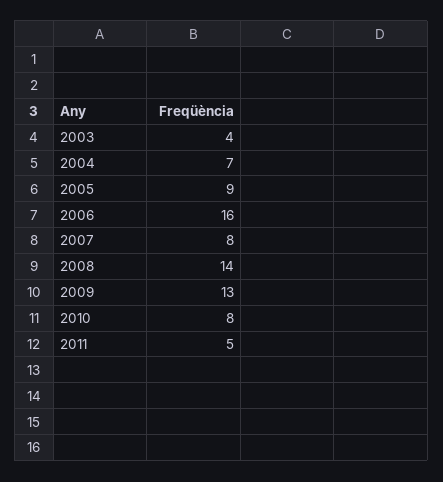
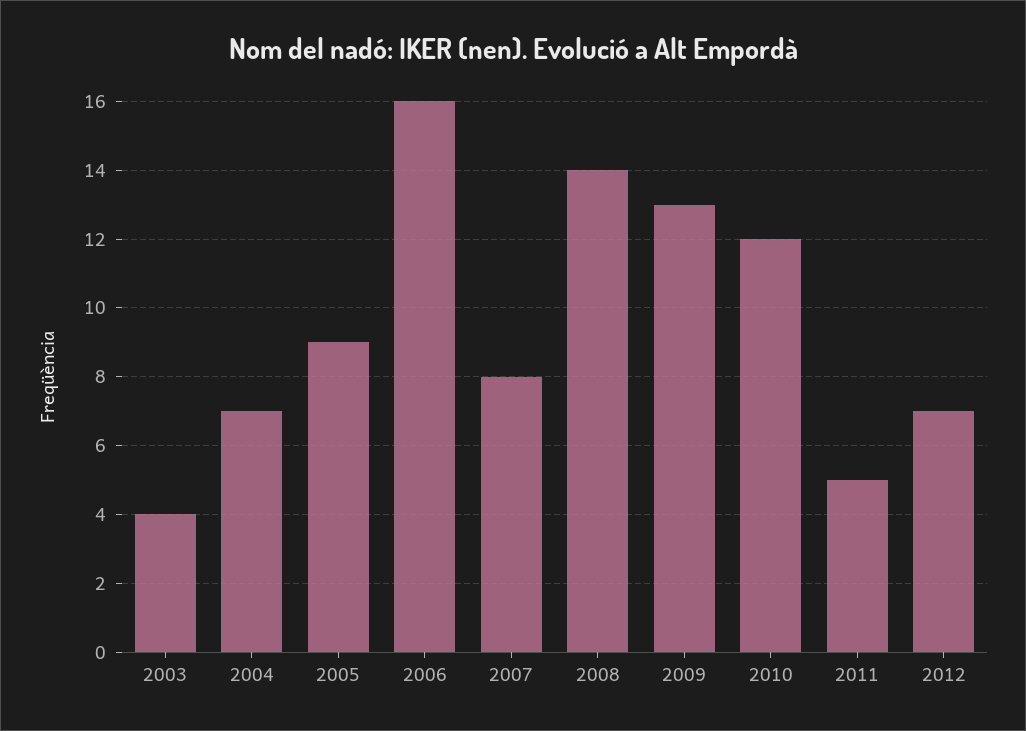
2010: 8 -> 12
2012: none -> 7

